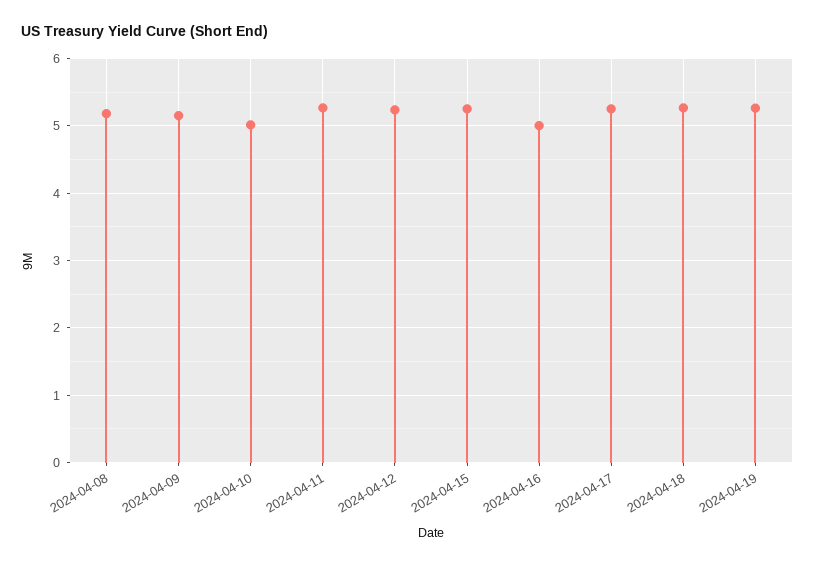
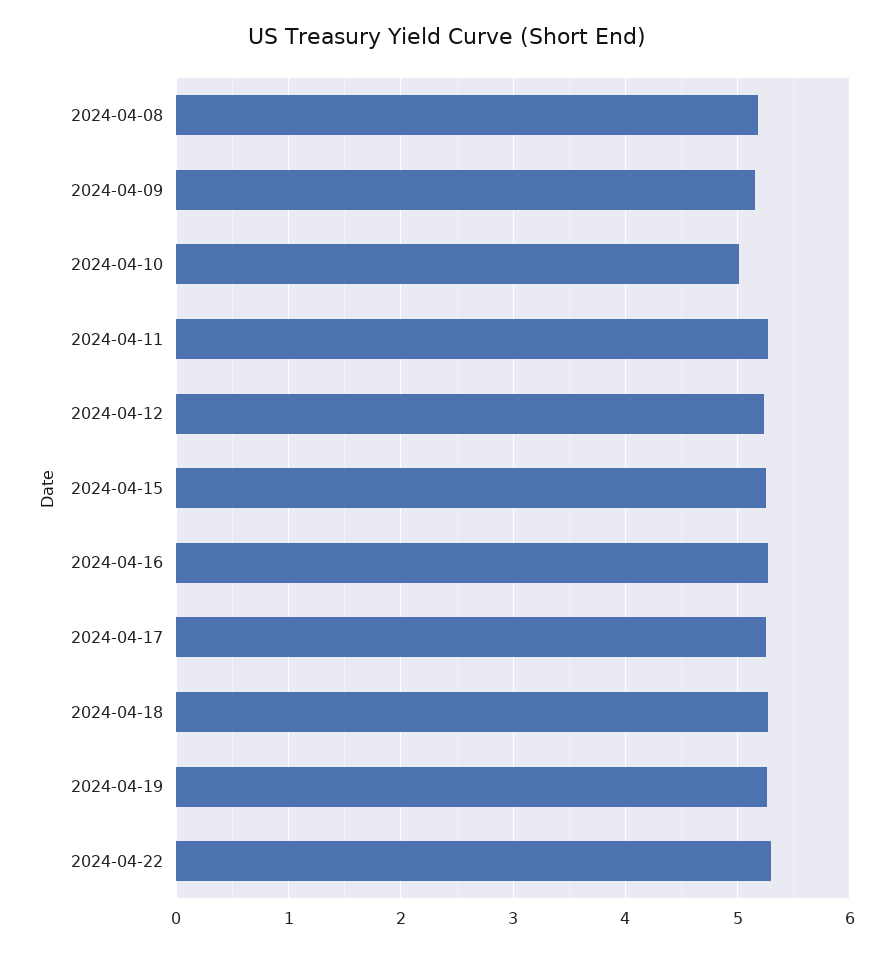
2024-04-16: 5 -> 5.3
2024-04-22: none -> 5.3

